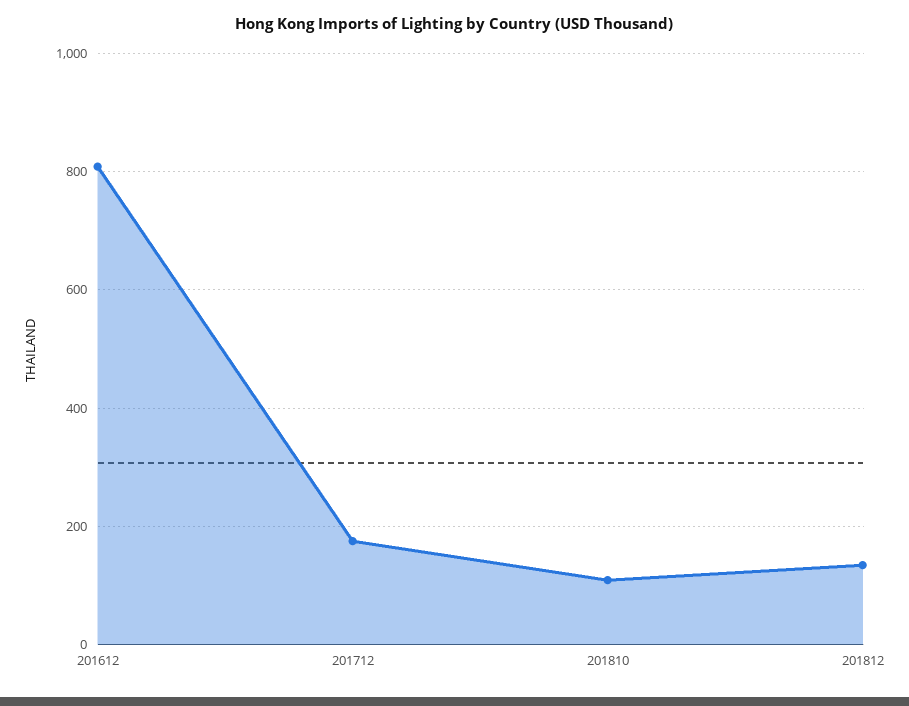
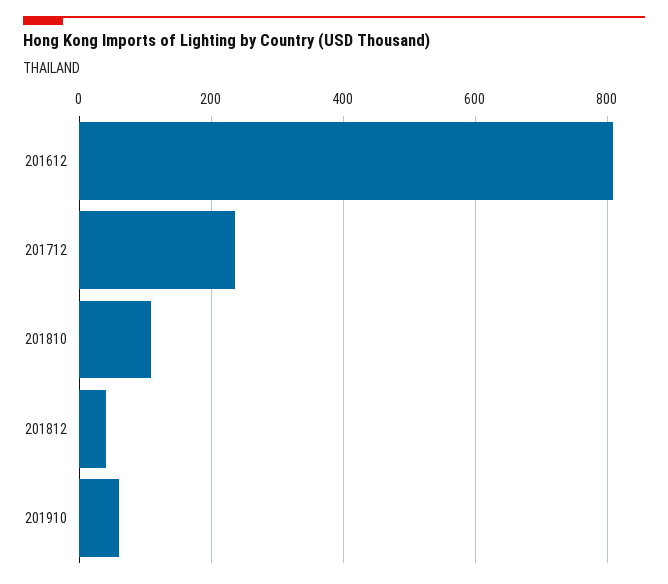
201712: 180 -> 240
201812: 140 -> 40
201910: none -> 60

